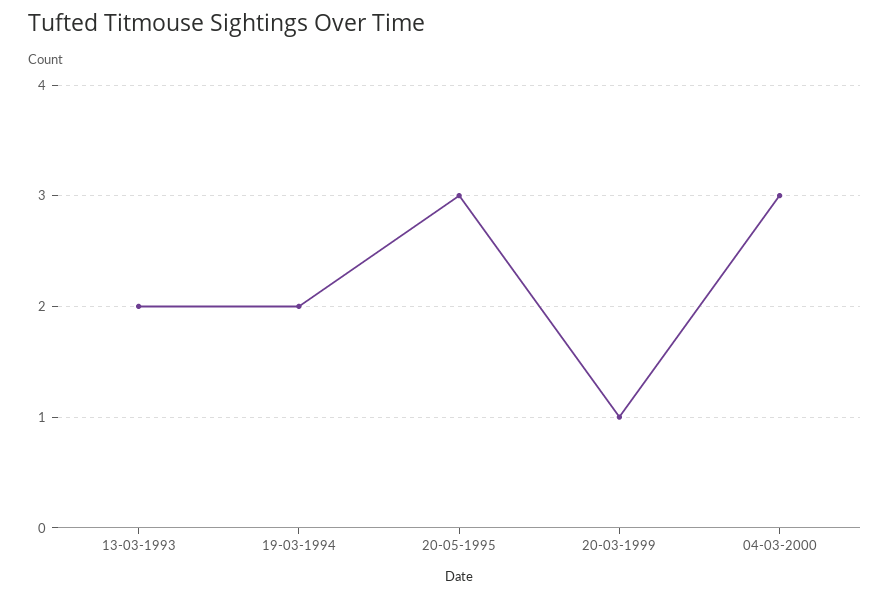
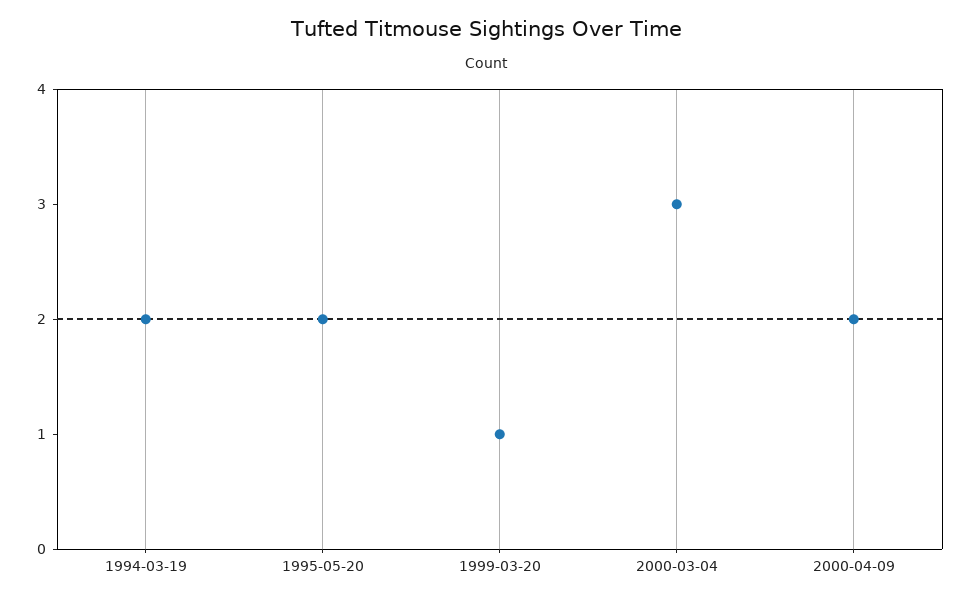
13-03-1993: 2 -> none
20-05-1995: 3 -> 2
2000-04-09: none -> 2

